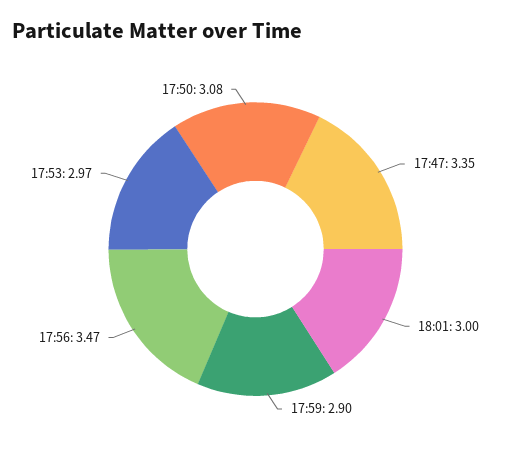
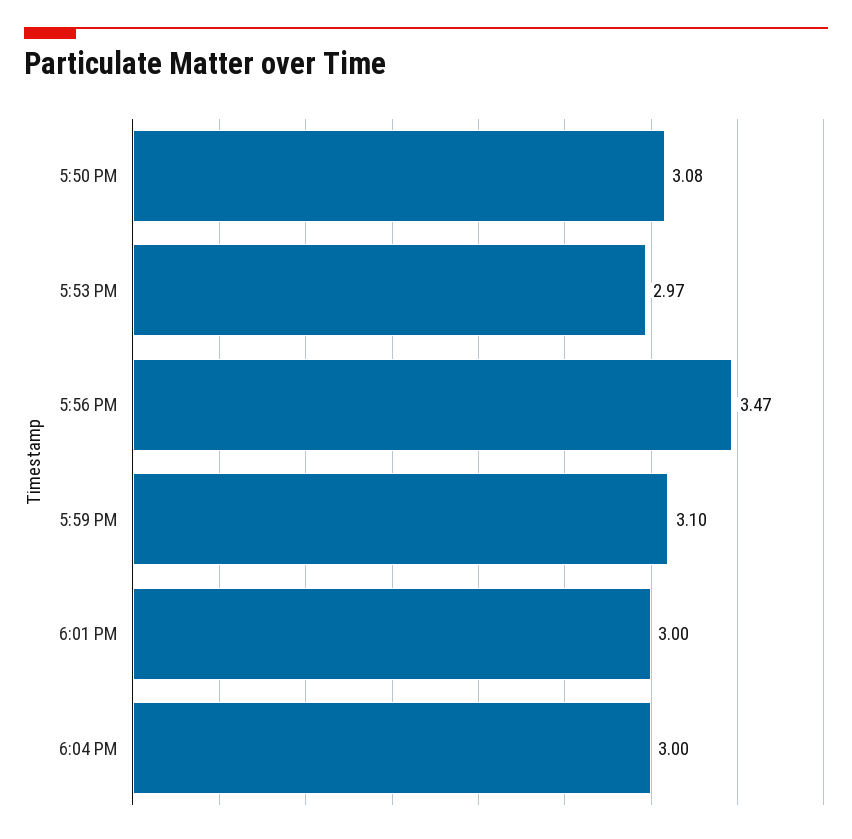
17:47: 3.35 -> none
17:59: 2.9 -> 3.1
6:04 PM: none -> 3

